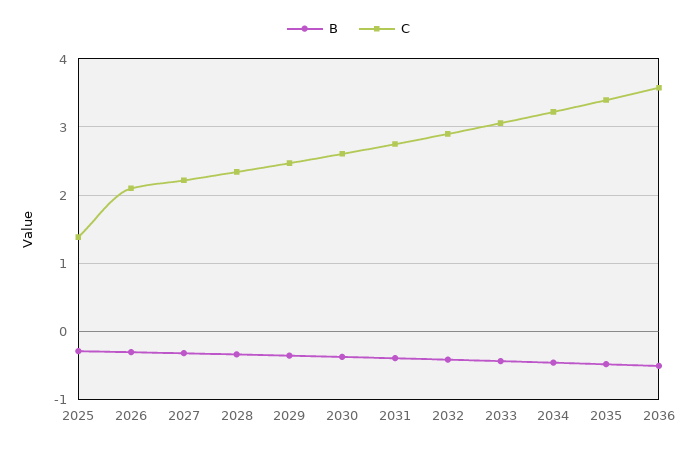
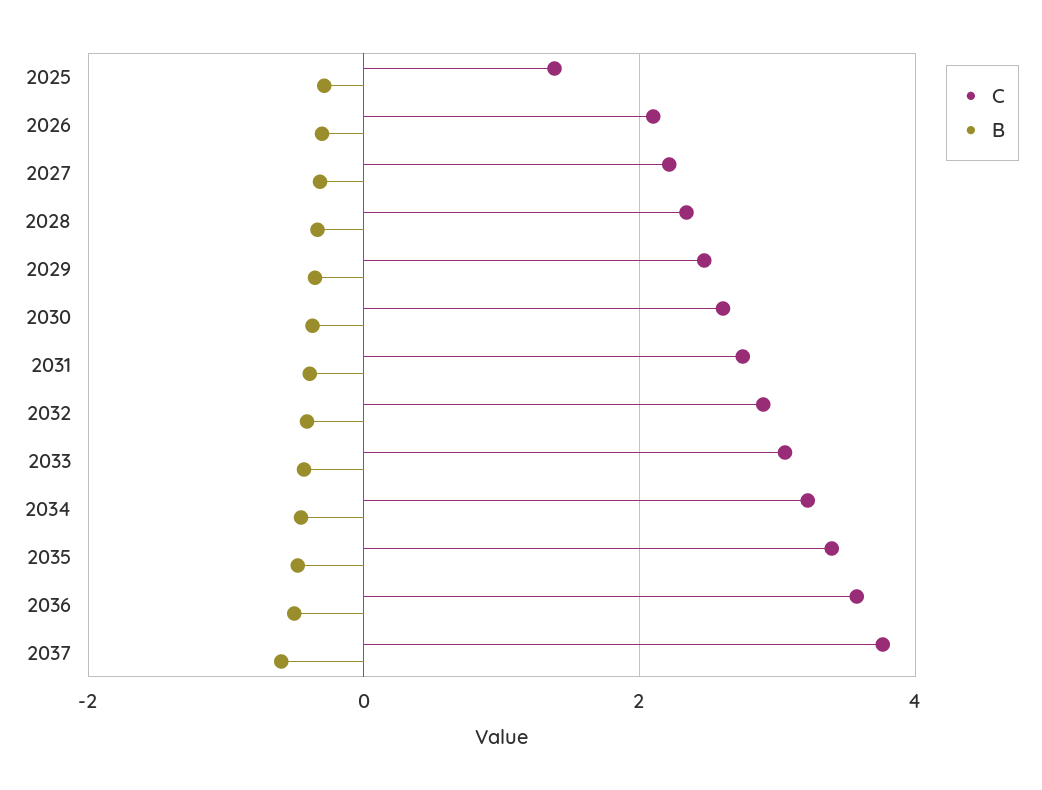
C, 2037: none -> 3.8
B, 2037: none -> -0.6

